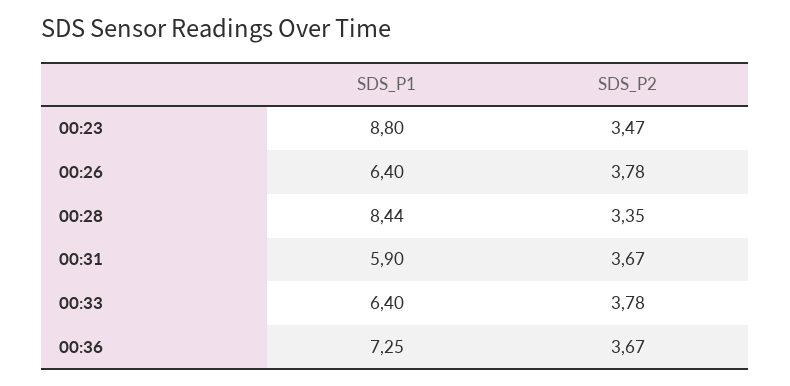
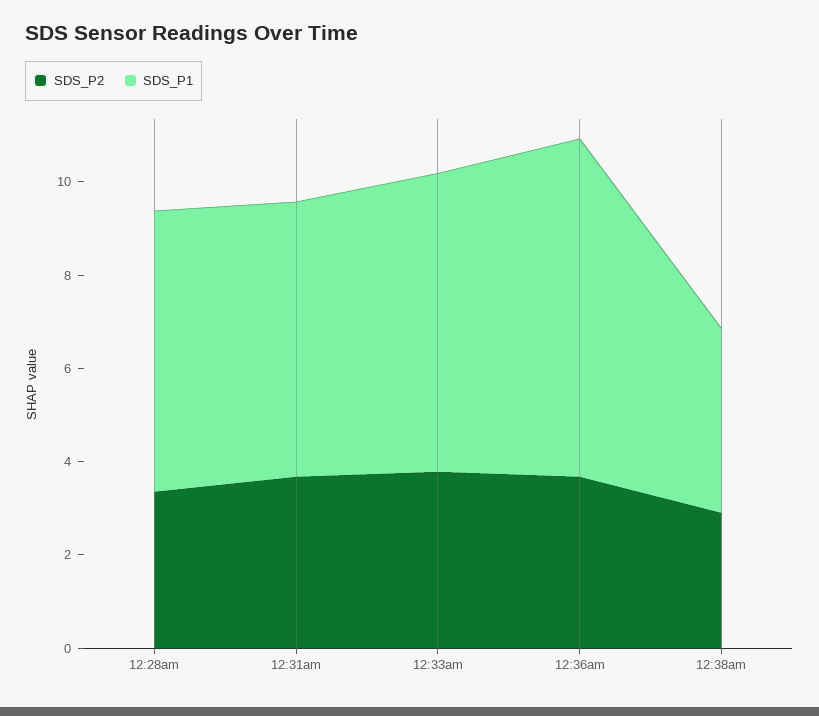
SDS_P1, 00:23: 8.8 -> none
SDS_P2, 00:23: 3.47 -> none
SDS_P1, 00:26: 6.4 -> none
SDS_P2, 00:26: 3.78 -> none
SDS_P1, 00:28: 8.44 -> 6
SDS_P2, 12:38am: none -> 3
SDS_P1, 12:38am: none -> 4

